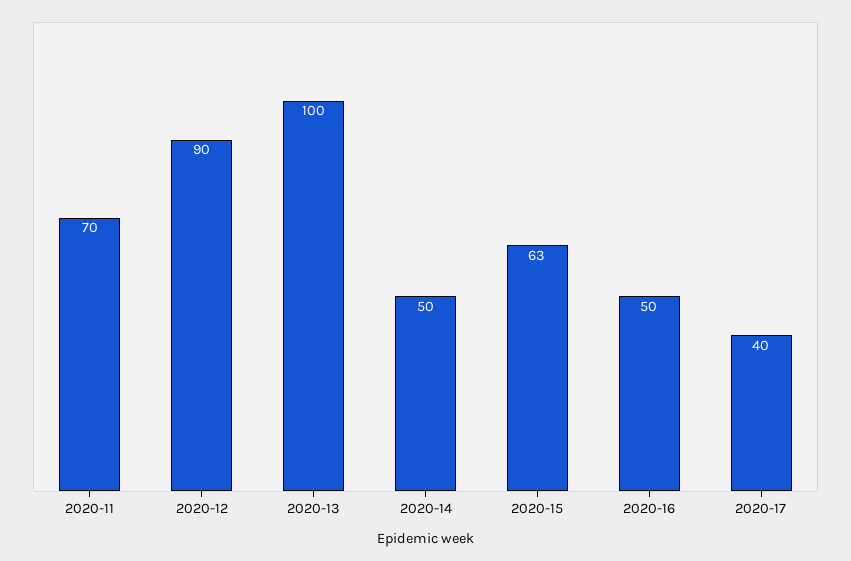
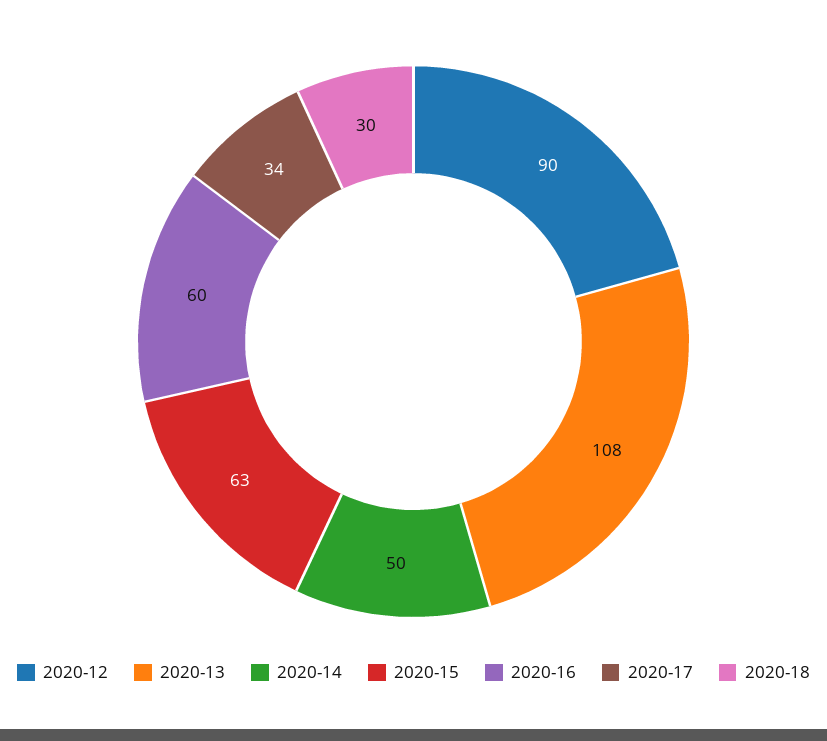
2020-11: 70 -> none
2020-13: 100 -> 108
2020-16: 50 -> 60
2020-17: 40 -> 34
2020-18: none -> 30

